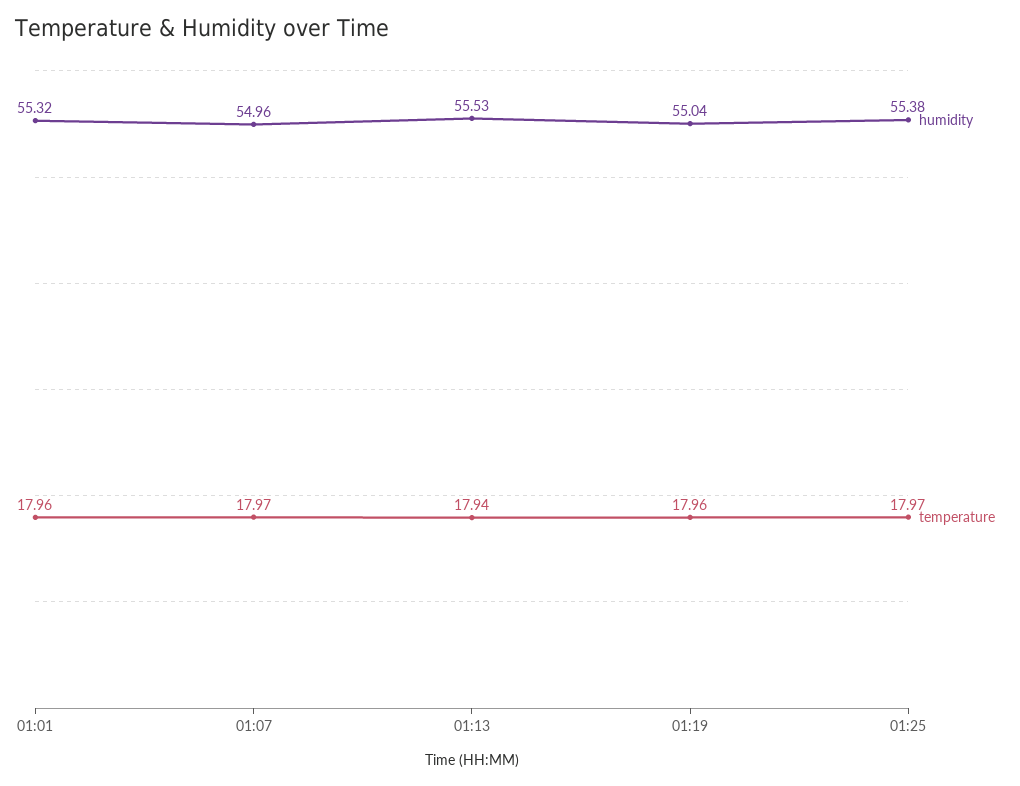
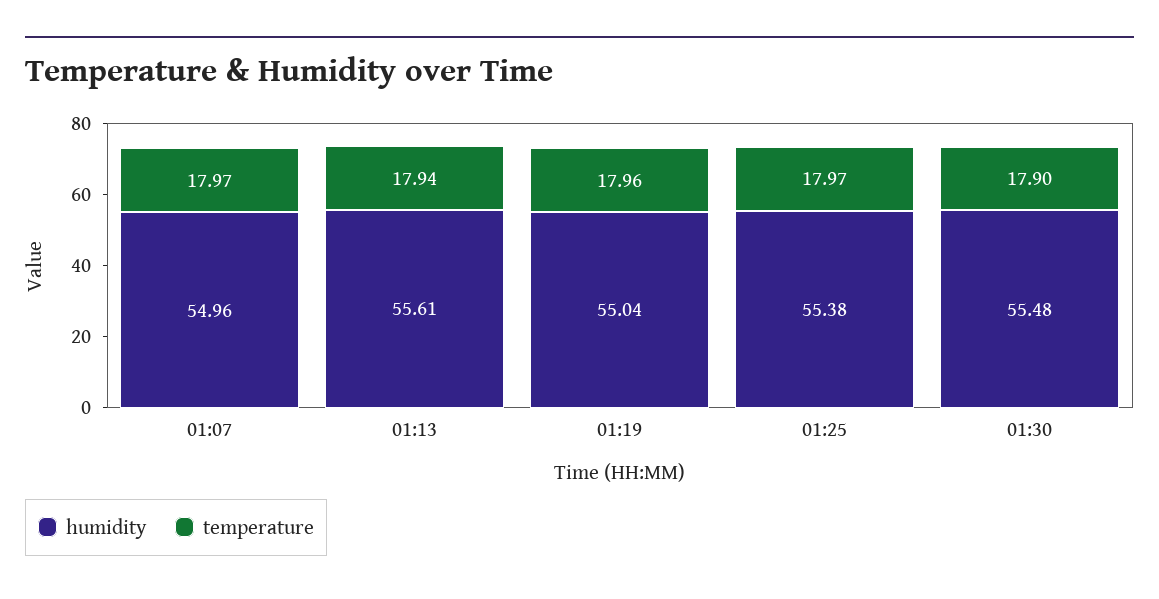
humidity, 01:01: 55.32 -> none
temperature, 01:01: 17.96 -> none
humidity, 01:13: 55.53 -> 55.61
humidity, 01:30: none -> 55.48
temperature, 01:30: none -> 17.9

